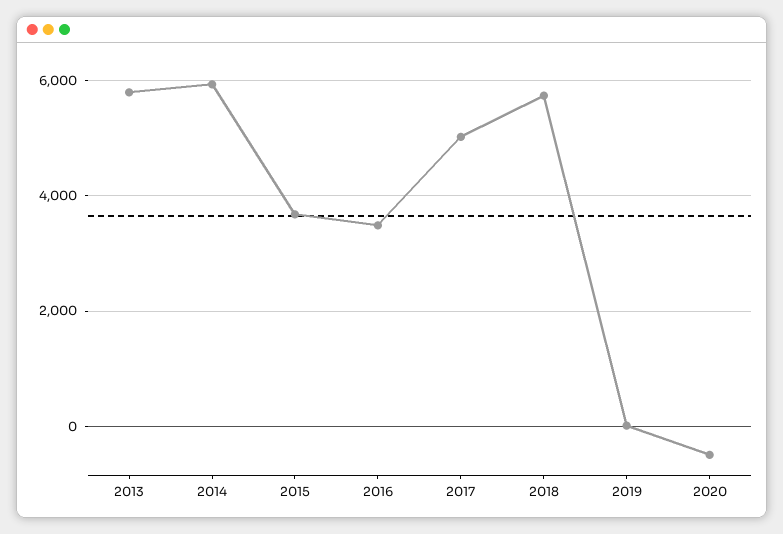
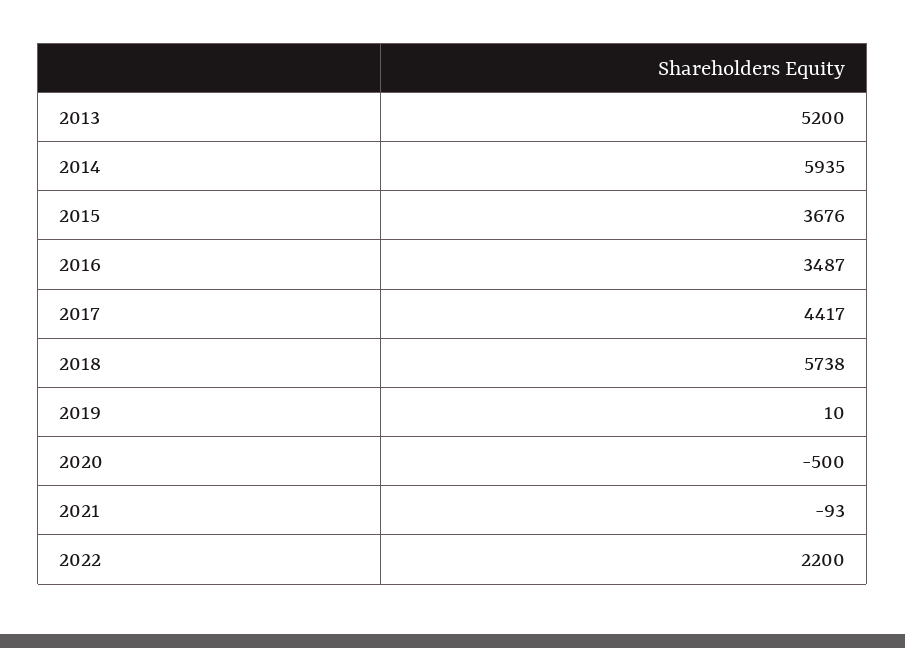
2013: 5800 -> 5200
2017: 5000 -> 4417
2021: none -> -93
2022: none -> 2200

